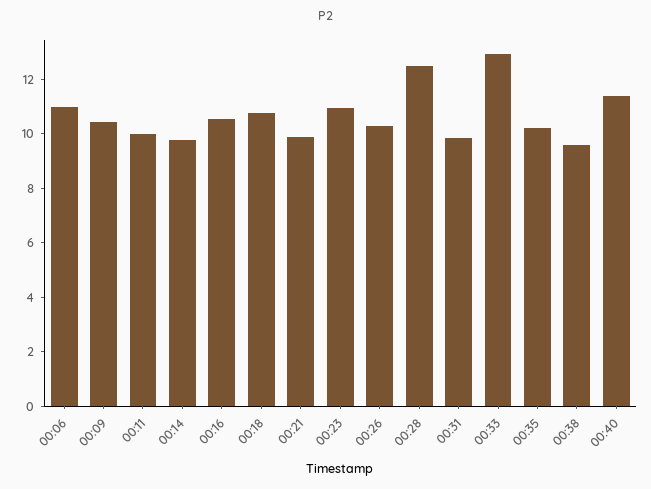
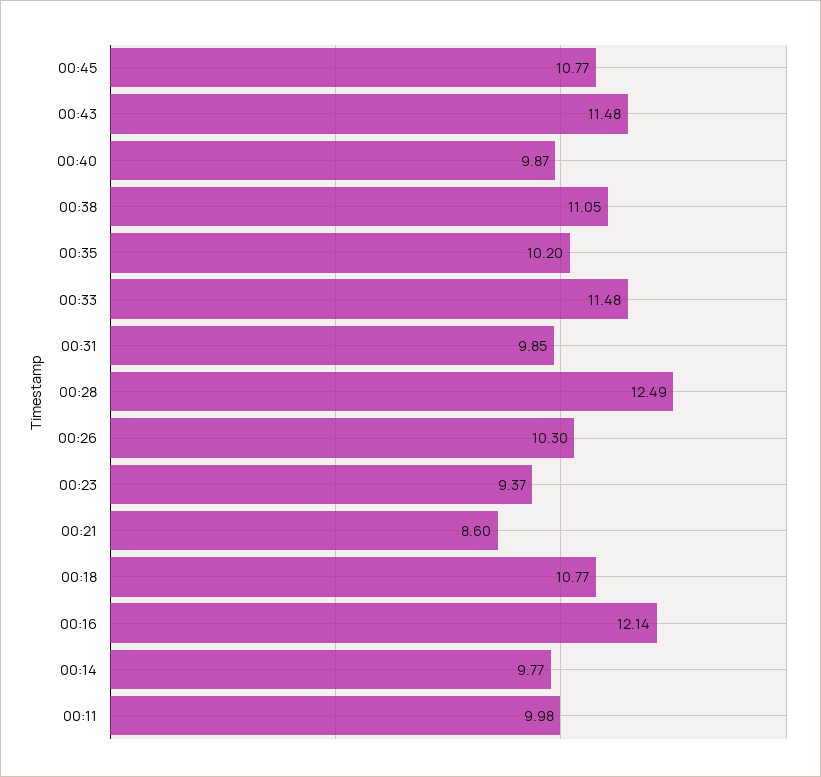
00:06: 11 -> none
00:09: 10.5 -> none
00:16: 10.5 -> 12.14
00:21: 10 -> 8.6
00:23: 11 -> 9.37
00:33: 13 -> 11.48
00:38: 9.5 -> 11.05
00:40: 11.5 -> 9.87
00:45: none -> 10.77
00:43: none -> 11.48

